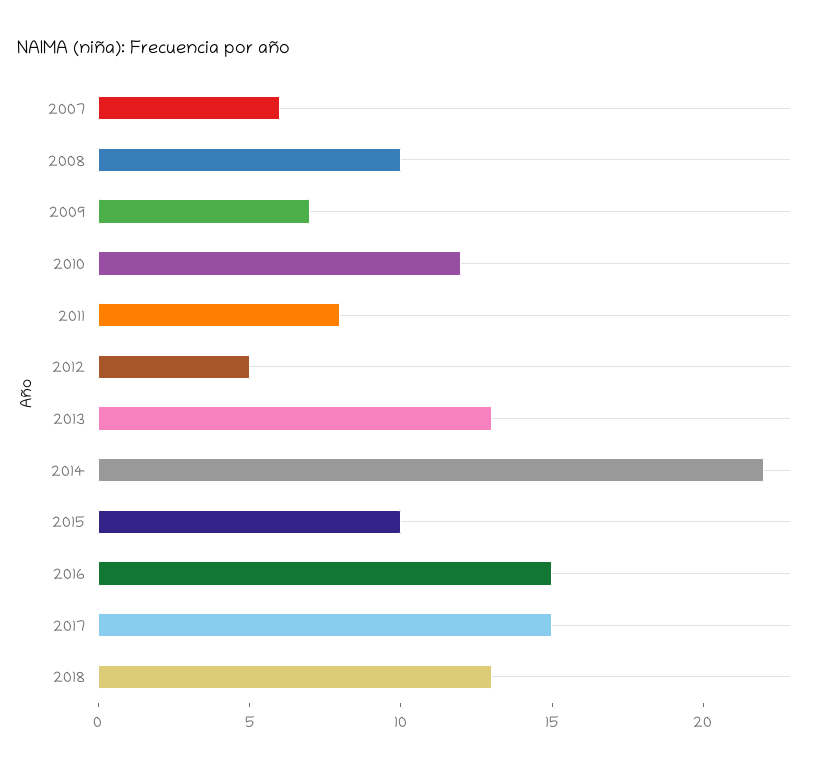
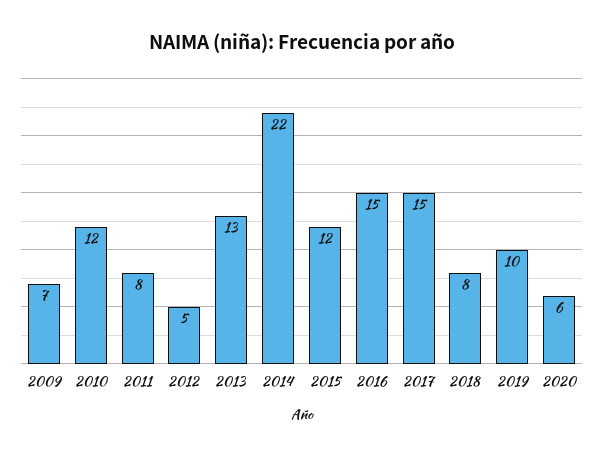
2007: 6 -> none
2008: 10 -> none
2015: 10 -> 12
2018: 13 -> 8
2019: none -> 10
2020: none -> 6

